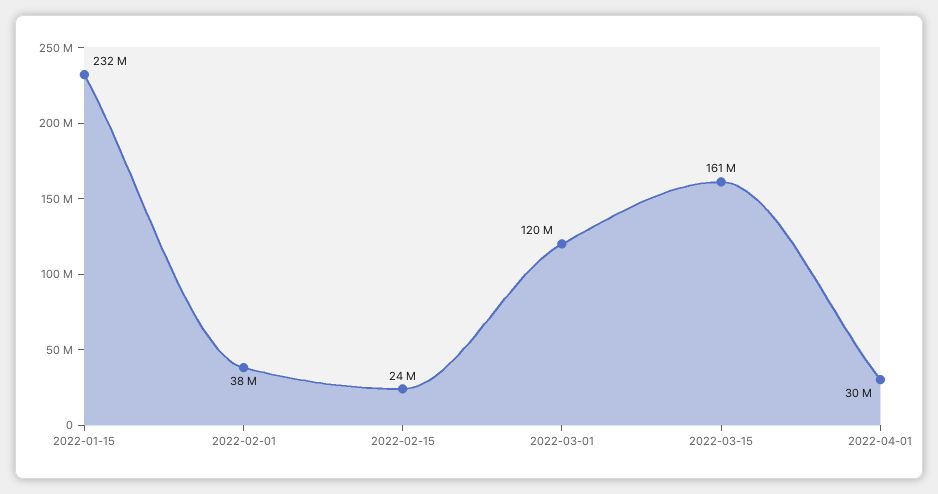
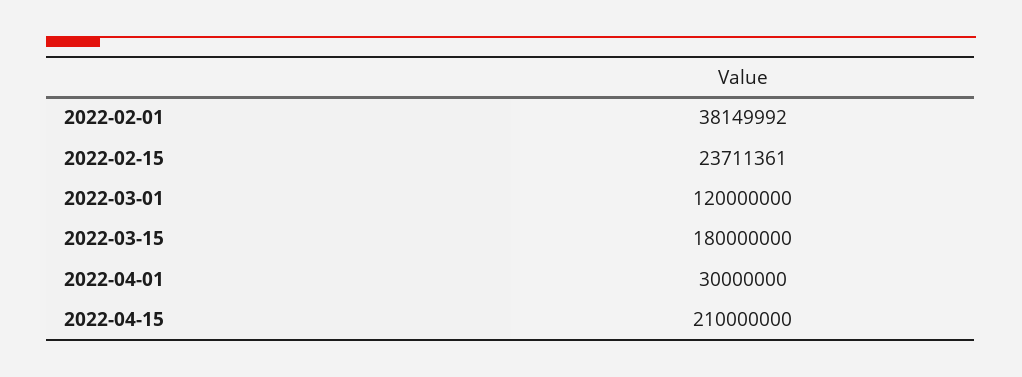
2022-01-15: 232000000 -> none
2022-03-15: 161000000 -> 180000000
2022-04-15: none -> 210000000

